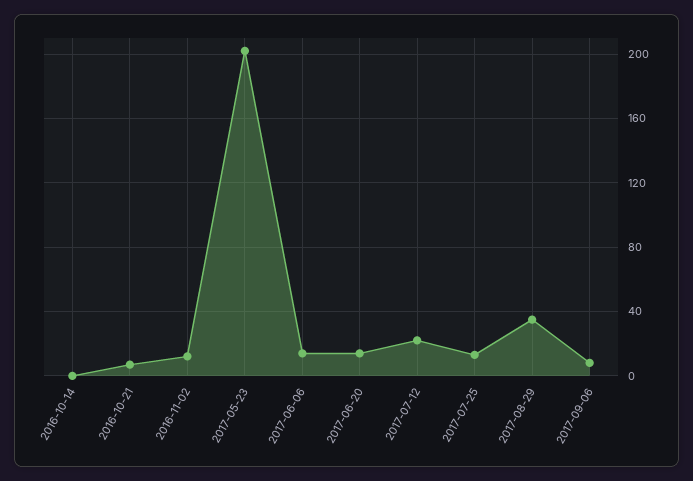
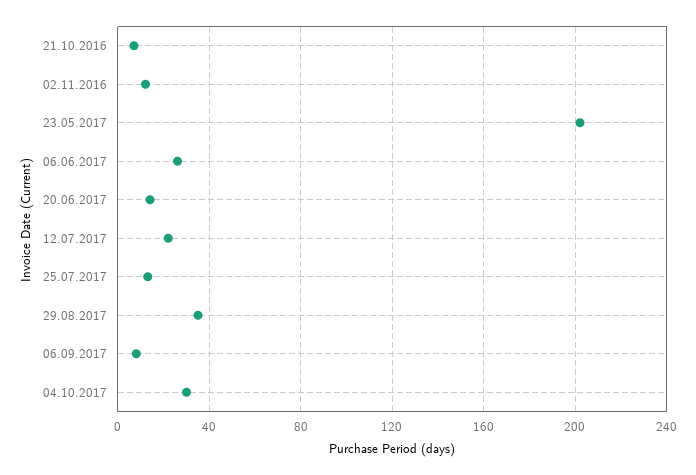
2016-10-14: 0 -> none
2017-06-06: 15 -> 25
04.10.2017: none -> 30

